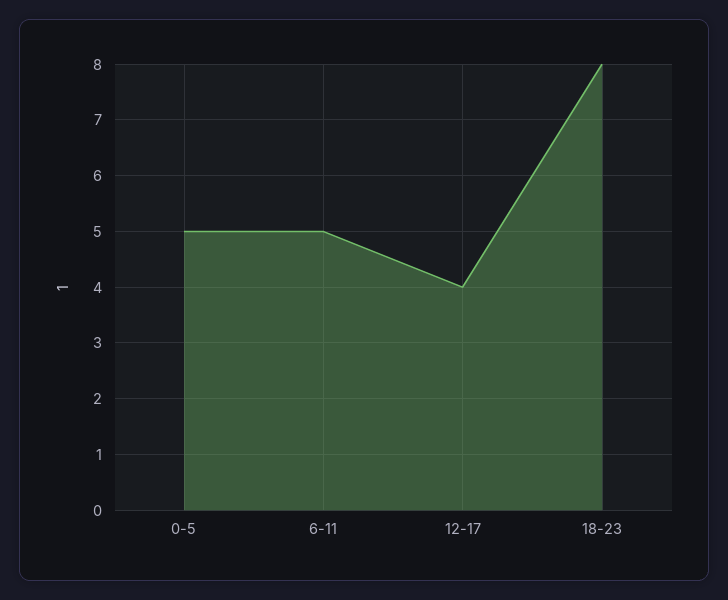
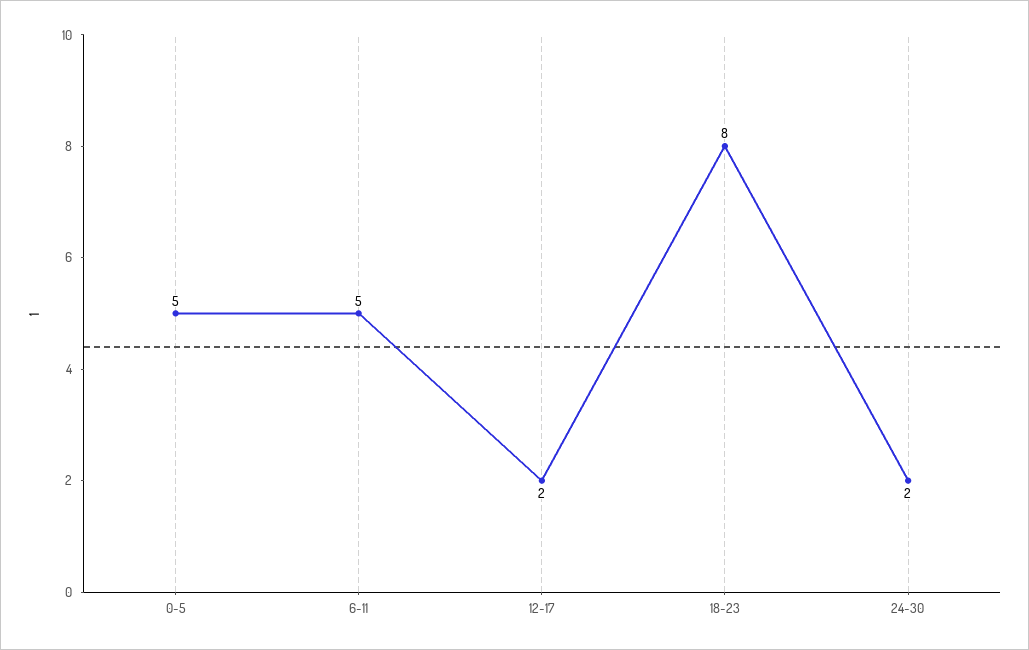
12-17: 4 -> 2
24-30: none -> 2

